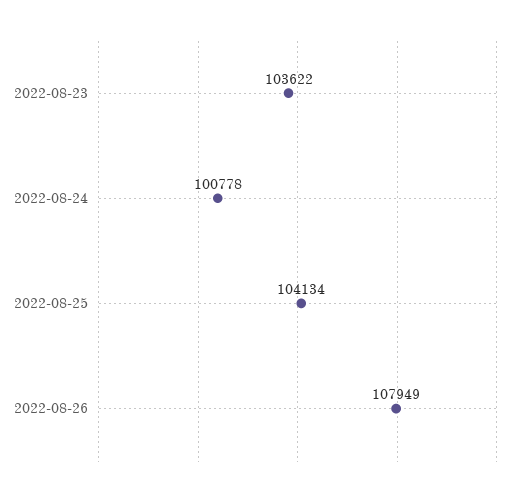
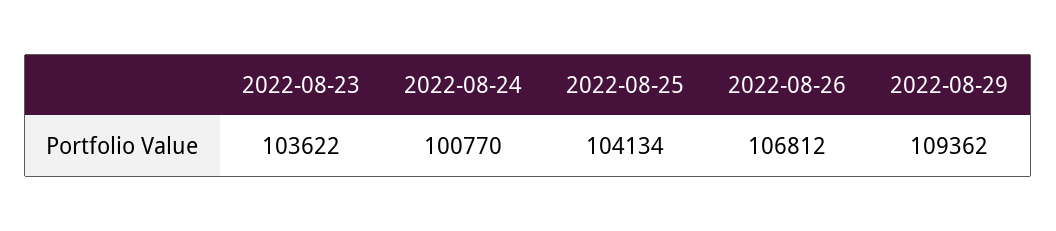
2022-08-24: 100778 -> 100770
2022-08-26: 107949 -> 106812
2022-08-29: none -> 109362

